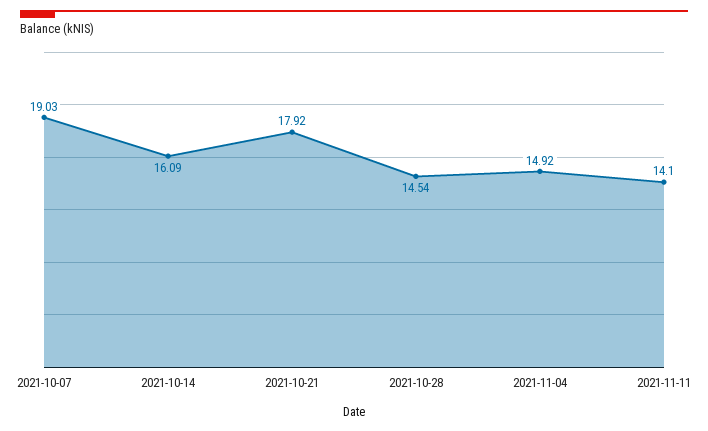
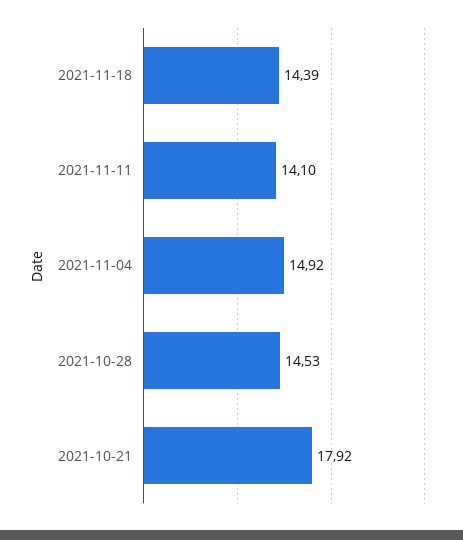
2021-10-07: 19.03 -> none
2021-10-14: 16.09 -> none
2021-10-28: 14.54 -> 14.53
2021-11-18: none -> 14.39

